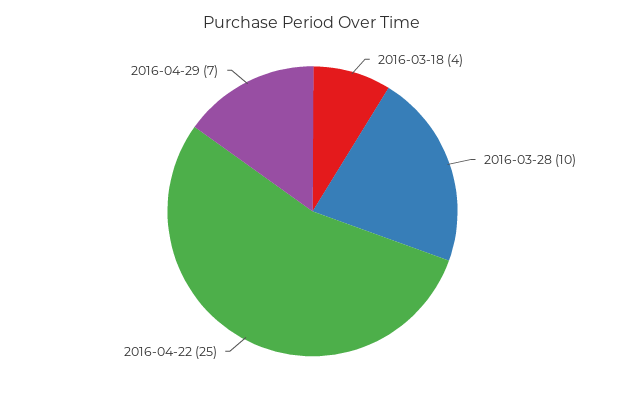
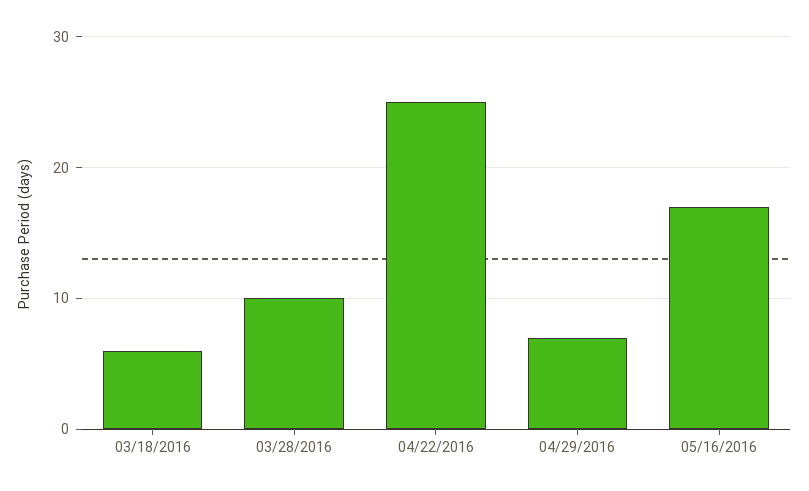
2016-03-18: 4 -> 6
05/16/2016: none -> 17

